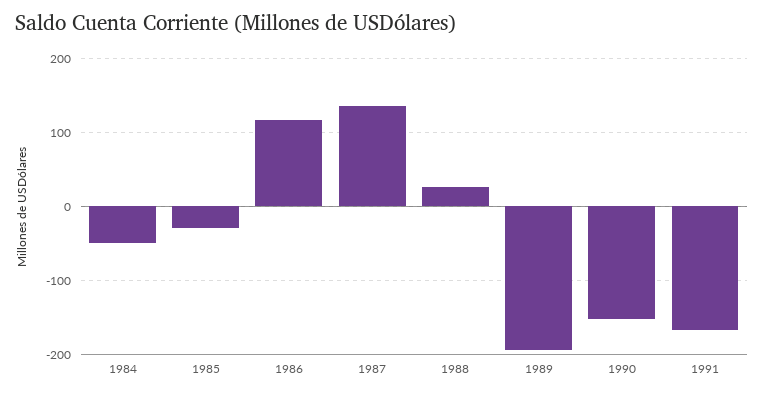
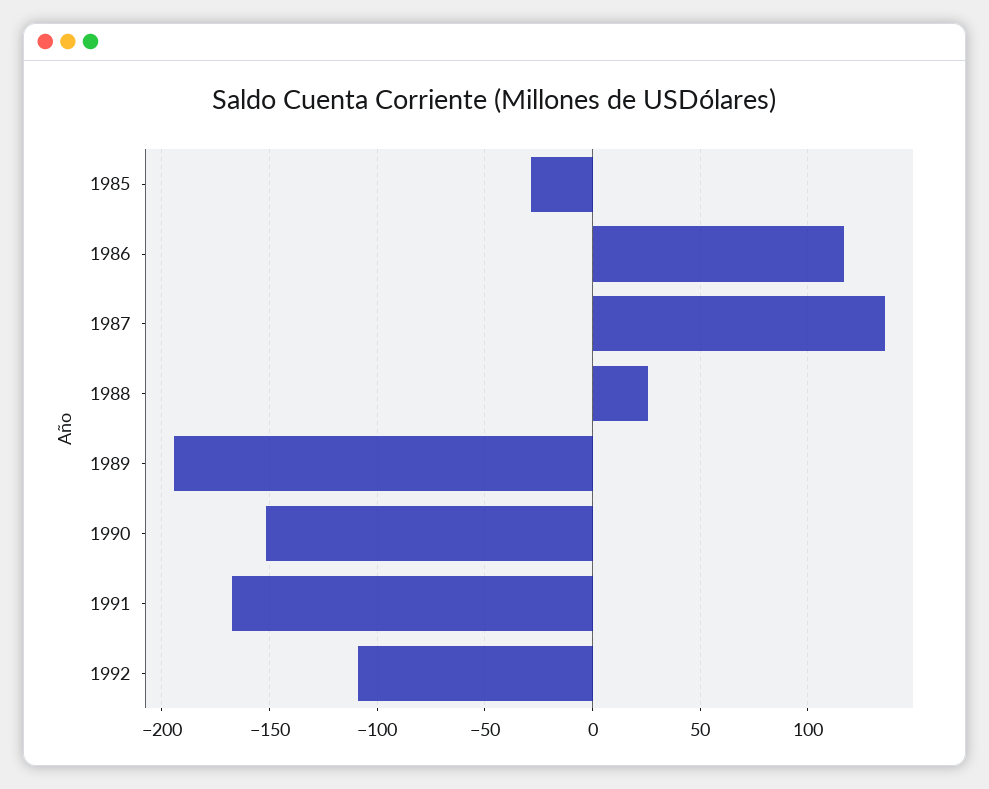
1984: -50 -> none
1992: none -> -110

